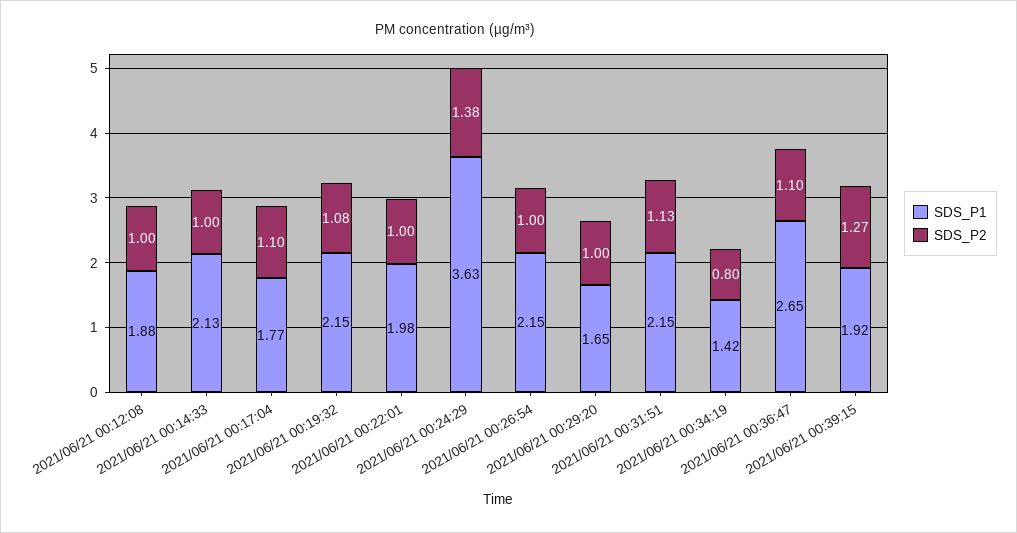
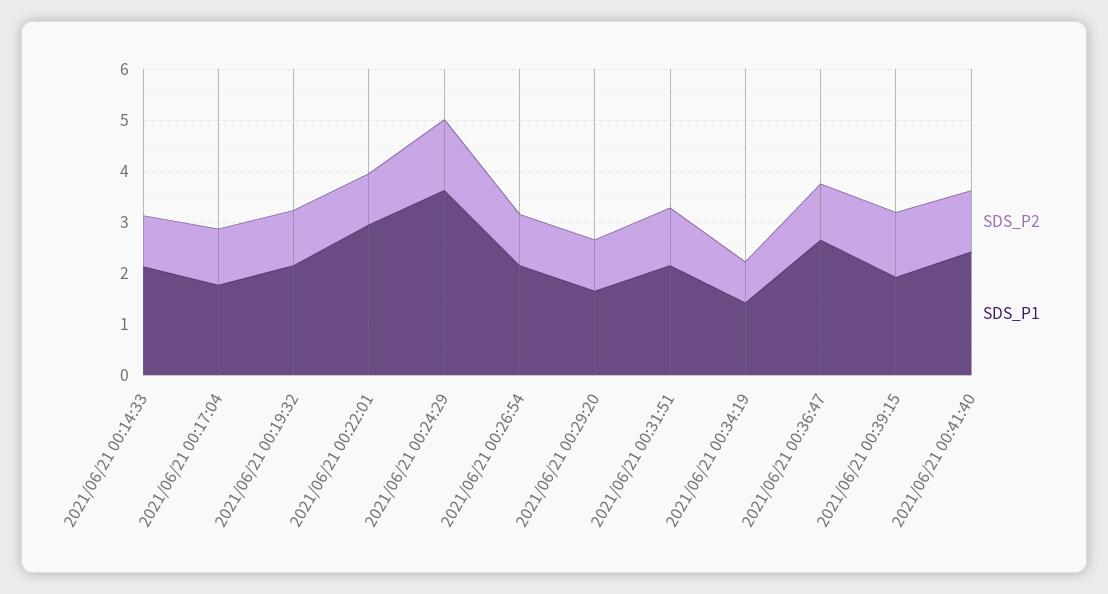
SDS_P1, 2021/06/21 00:12:08: 1.88 -> none
SDS_P2, 2021/06/21 00:12:08: 1 -> none
SDS_P1, 2021/06/21 00:22:01: 1.98 -> 3
SDS_P2, 2021/06/21 00:41:40: none -> 1.2
SDS_P1, 2021/06/21 00:41:40: none -> 2.4

